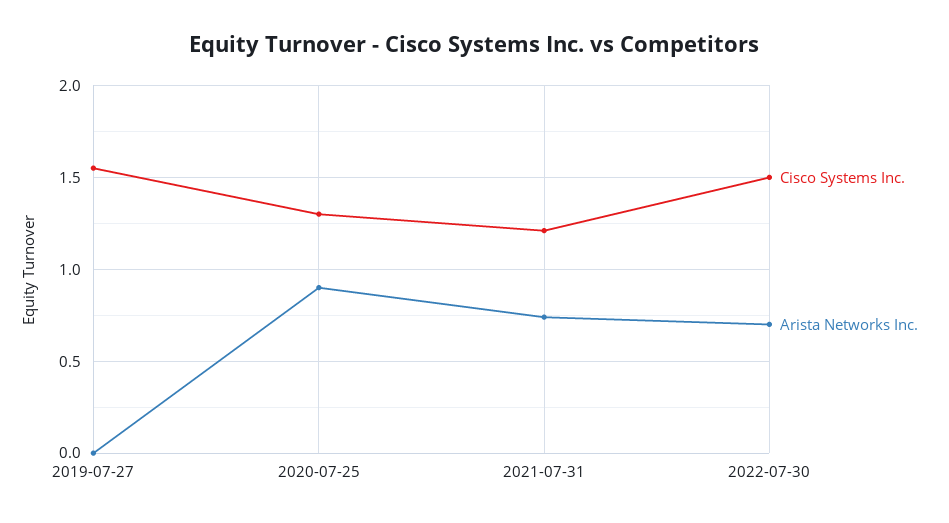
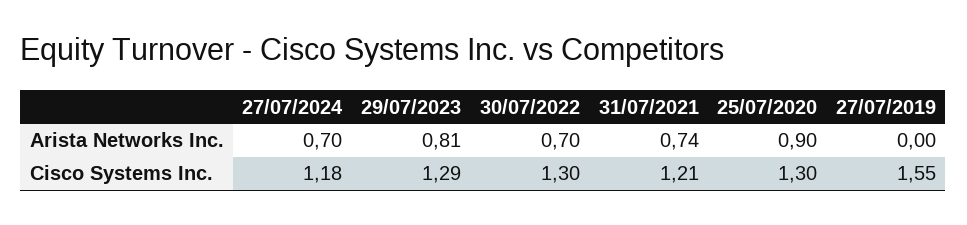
Cisco Systems Inc., 2022-07-30: 1.5 -> 1.3
Arista Networks Inc., 27/07/2024: none -> 0.7
Arista Networks Inc., 29/07/2023: none -> 0.81
Cisco Systems Inc., 27/07/2024: none -> 1.18
Cisco Systems Inc., 29/07/2023: none -> 1.29

